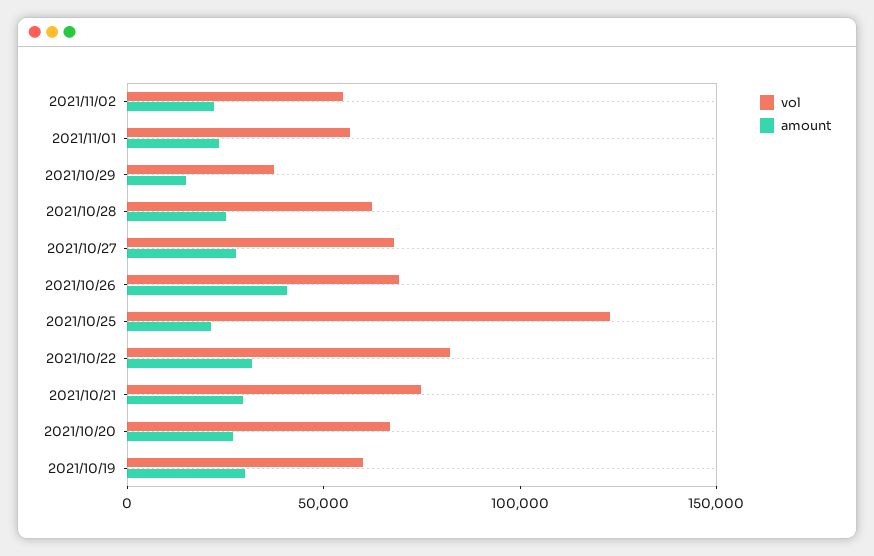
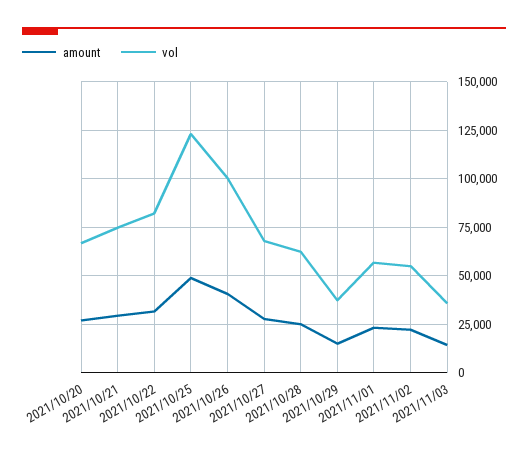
vol, 2021/10/26: 70000 -> 100000
amount, 2021/10/25: 20000 -> 50000
vol, 2021/10/19: 60000 -> none
amount, 2021/10/19: 30000 -> none
amount, 2021/11/03: none -> 15000
vol, 2021/11/03: none -> 35000

